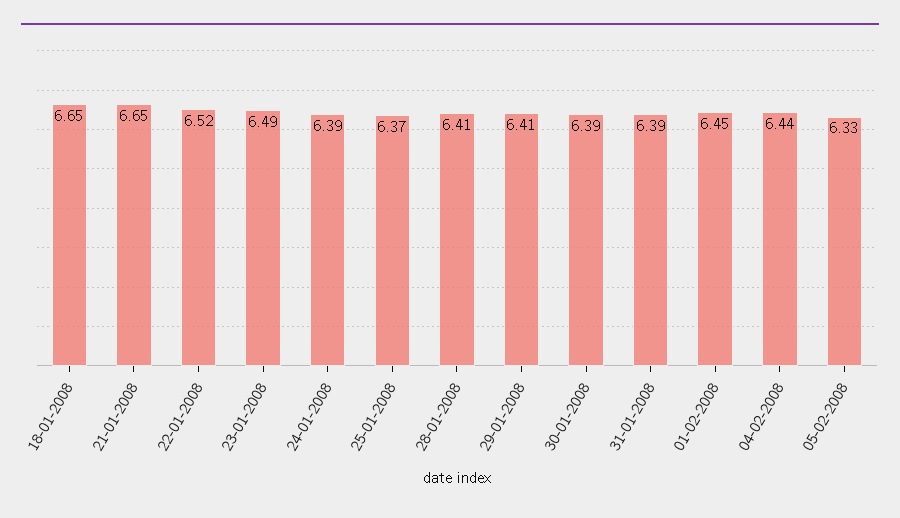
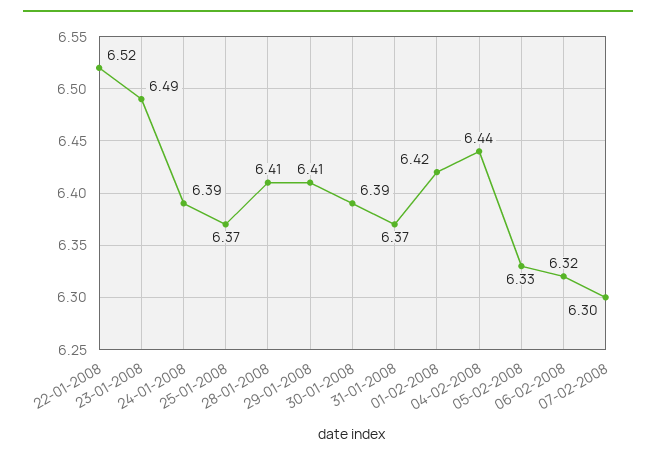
18-01-2008: 6.65 -> none
21-01-2008: 6.65 -> none
31-01-2008: 6.39 -> 6.37
01-02-2008: 6.45 -> 6.42
06-02-2008: none -> 6.32
07-02-2008: none -> 6.3

